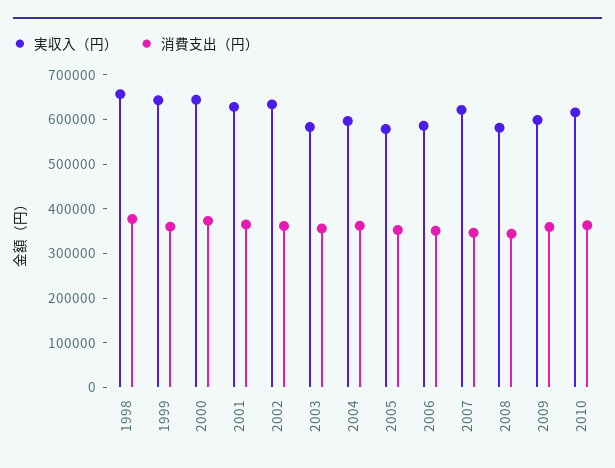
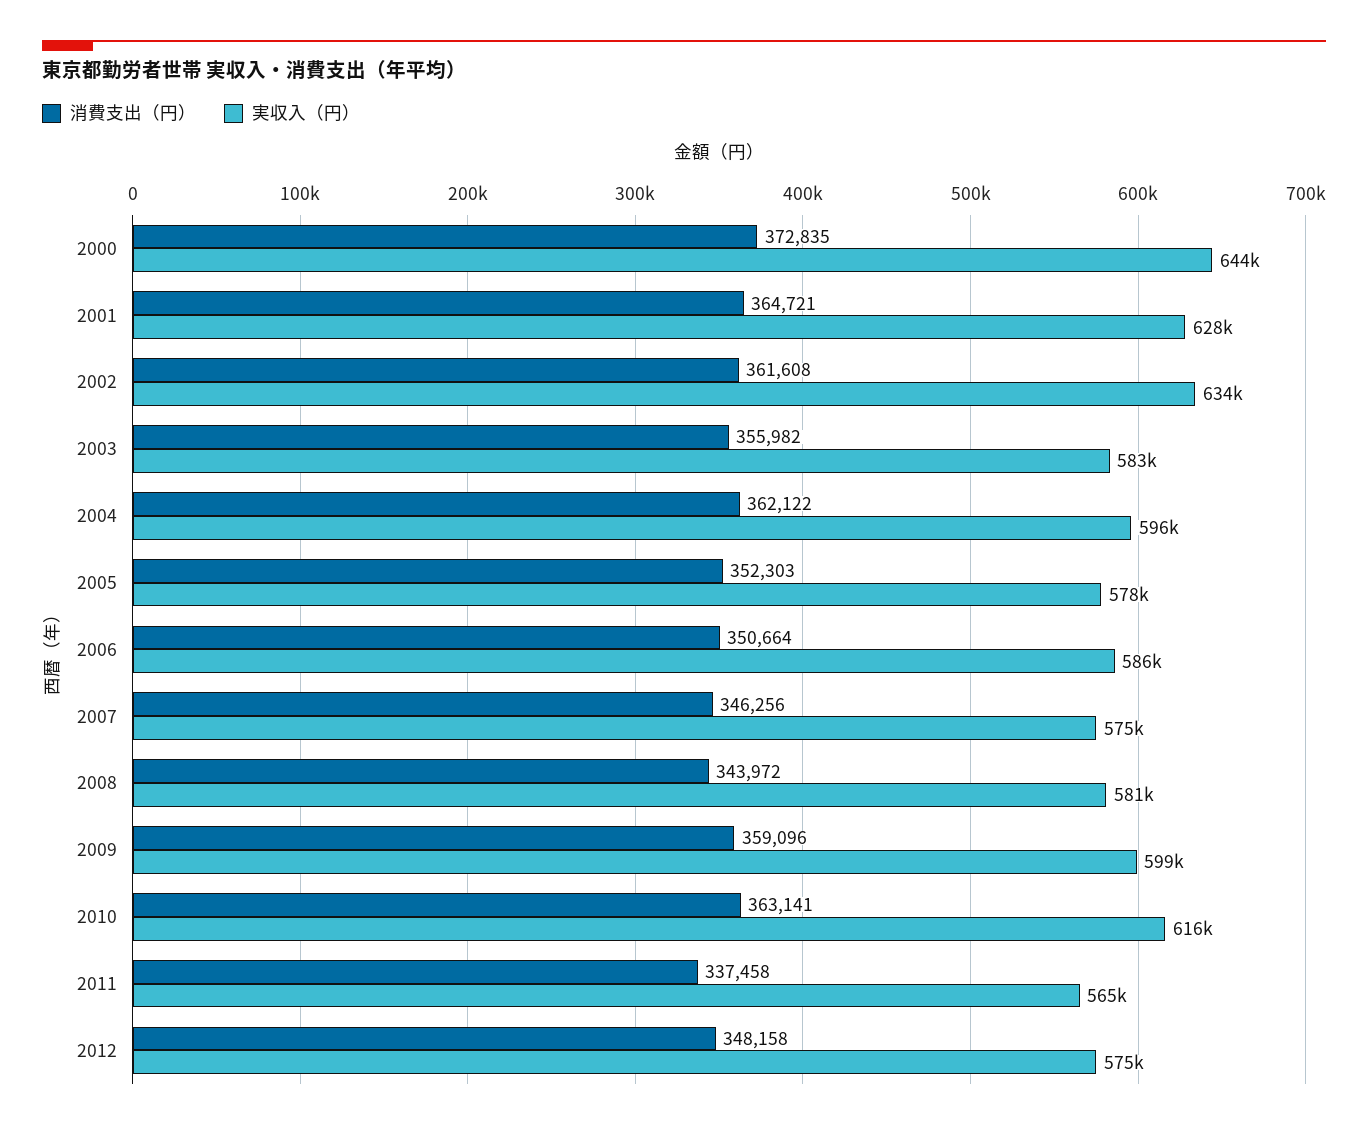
実収入（円）, 1998: 660000 -> none
消費支出（円）, 1998: 380000 -> none
実収入（円）, 1999: 640000 -> none
消費支出（円）, 1999: 360000 -> none
実収入（円）, 2007: 620000 -> 575000
消費支出（円）, 2011: none -> 337458
実収入（円）, 2011: none -> 565000
消費支出（円）, 2012: none -> 348158
実収入（円）, 2012: none -> 575000

